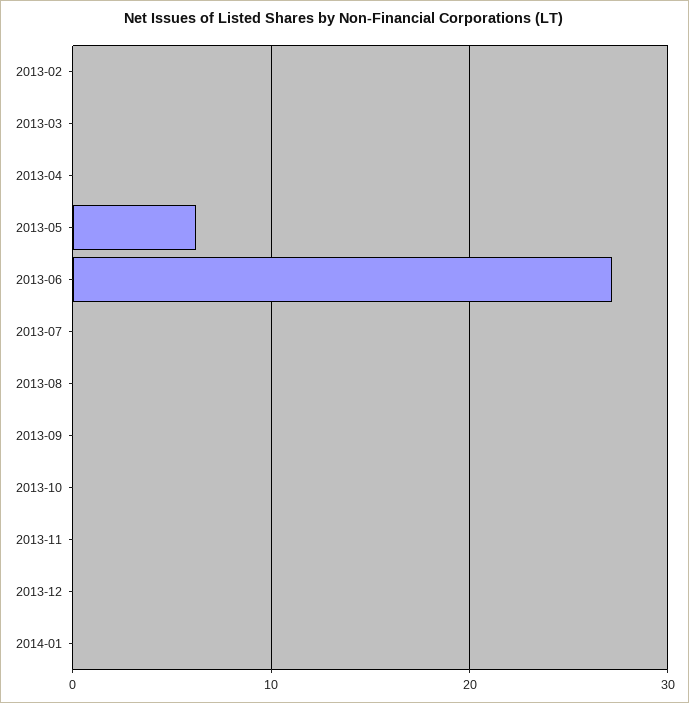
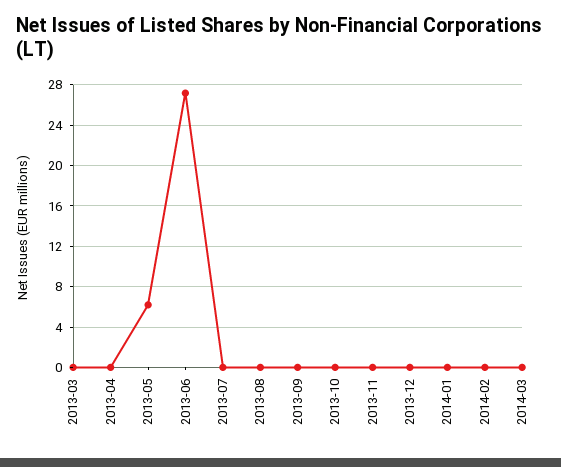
2013-02: 0 -> none
2014-02: none -> 0
2014-03: none -> 0

